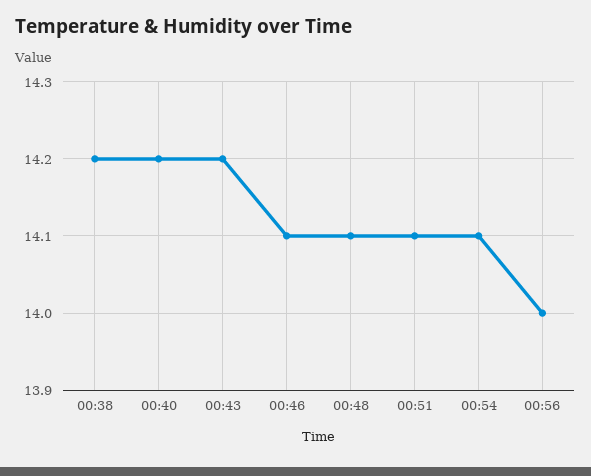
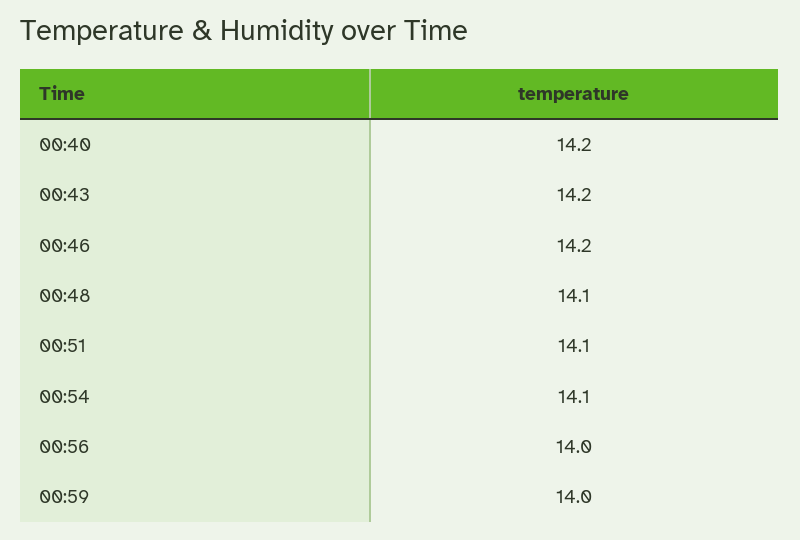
00:38: 14.2 -> none
00:46: 14.1 -> 14.2
00:59: none -> 14

